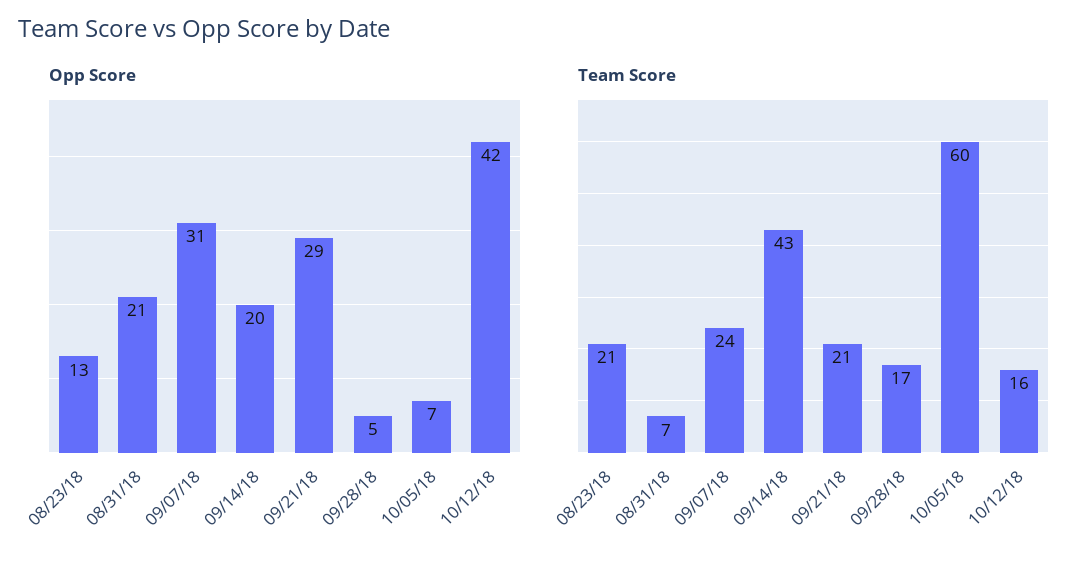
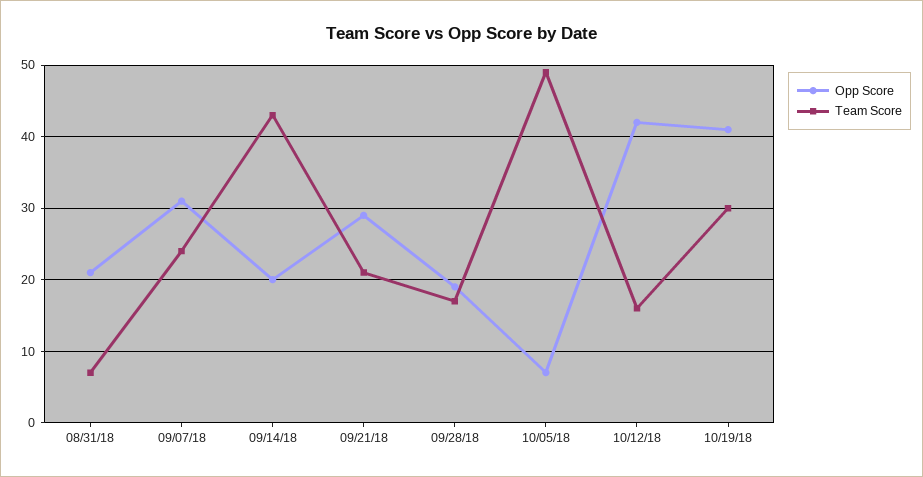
Opp Score, 08/23/18: 13 -> none
Opp Score, 09/28/18: 5 -> 19
Team Score, 08/23/18: 21 -> none
Team Score, 10/05/18: 60 -> 49
Opp Score, 10/19/18: none -> 41
Team Score, 10/19/18: none -> 30

